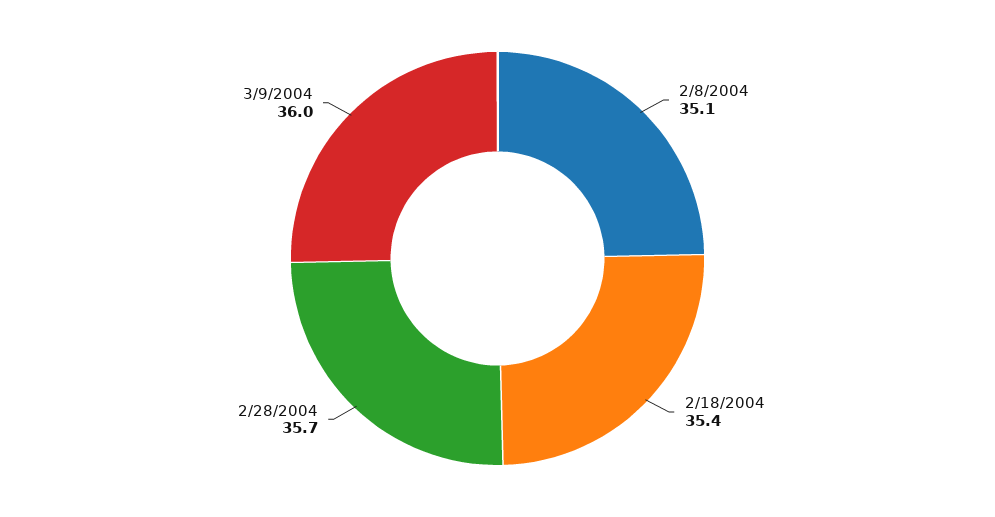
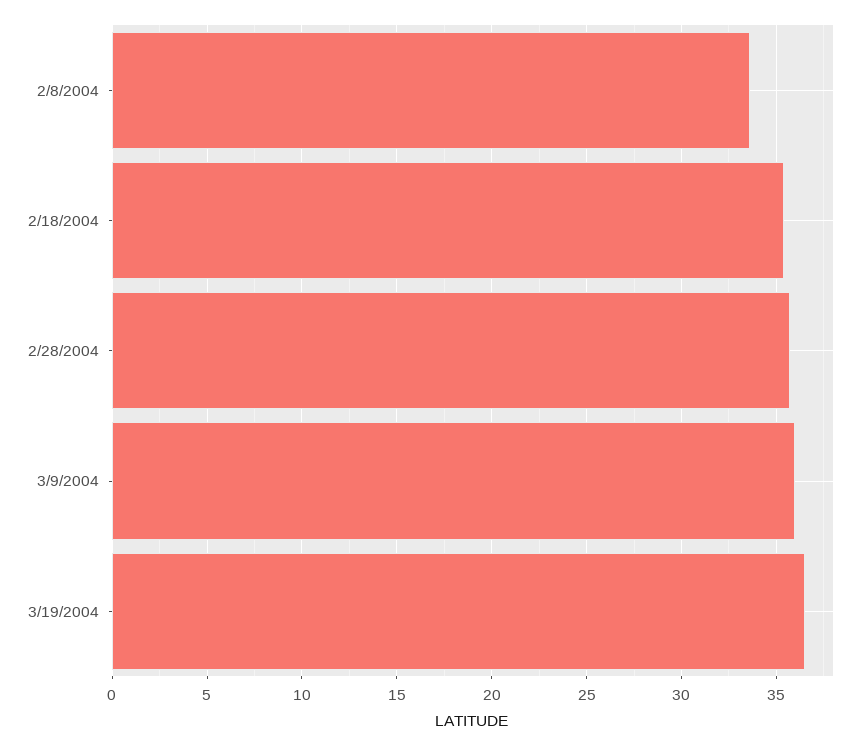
2/8/2004: 35.1 -> 33.5
3/19/2004: none -> 36.5

